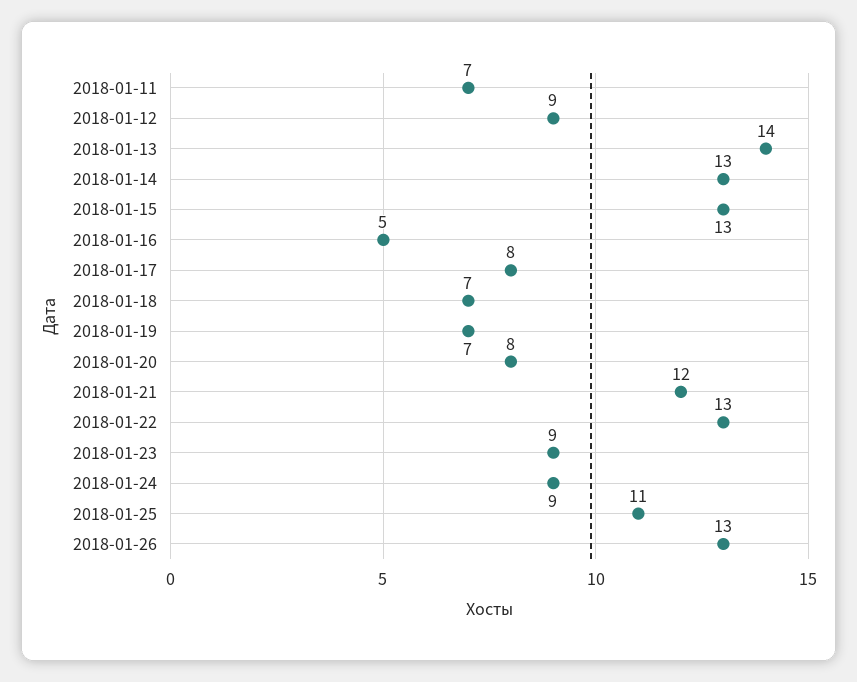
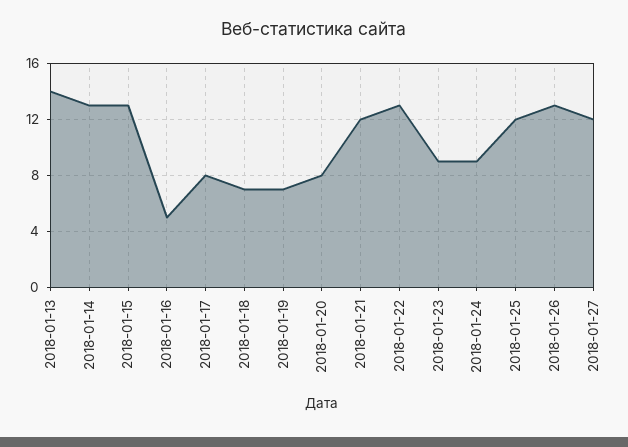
2018-01-11: 7 -> none
2018-01-12: 9 -> none
2018-01-25: 11 -> 12
2018-01-27: none -> 12

